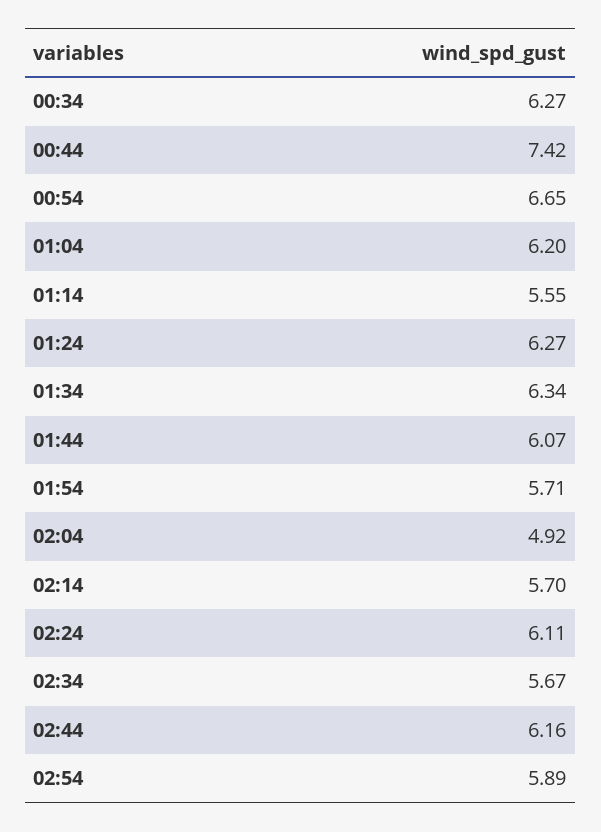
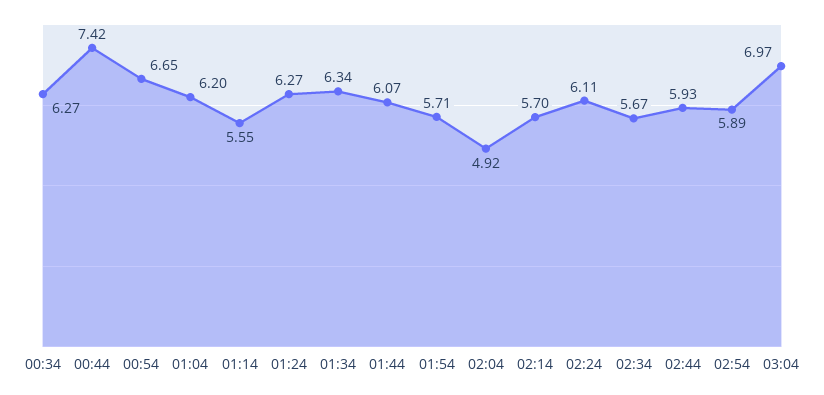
02:44: 6.16 -> 5.93
03:04: none -> 6.97

